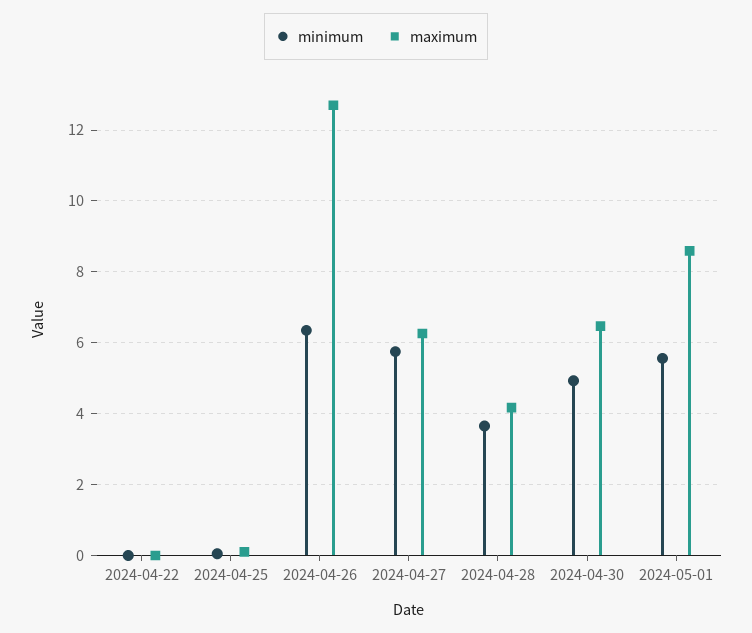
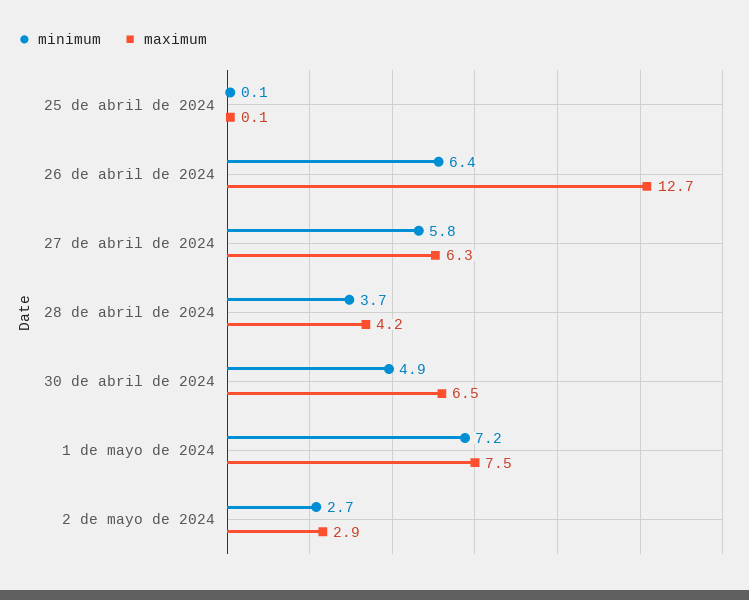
minimum, 2024-04-22: 0 -> none
maximum, 2024-04-22: 0 -> none
minimum, 2024-05-01: 5.6 -> 7.2
maximum, 2024-05-01: 8.6 -> 7.5
minimum, 2 de mayo de 2024: none -> 2.7
maximum, 2 de mayo de 2024: none -> 2.9

